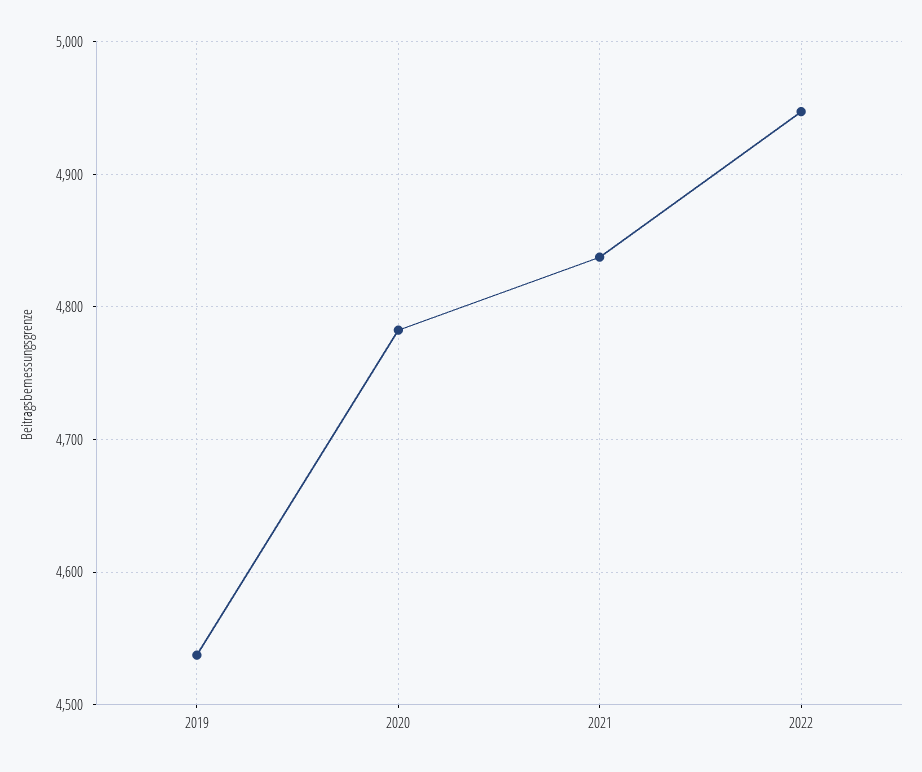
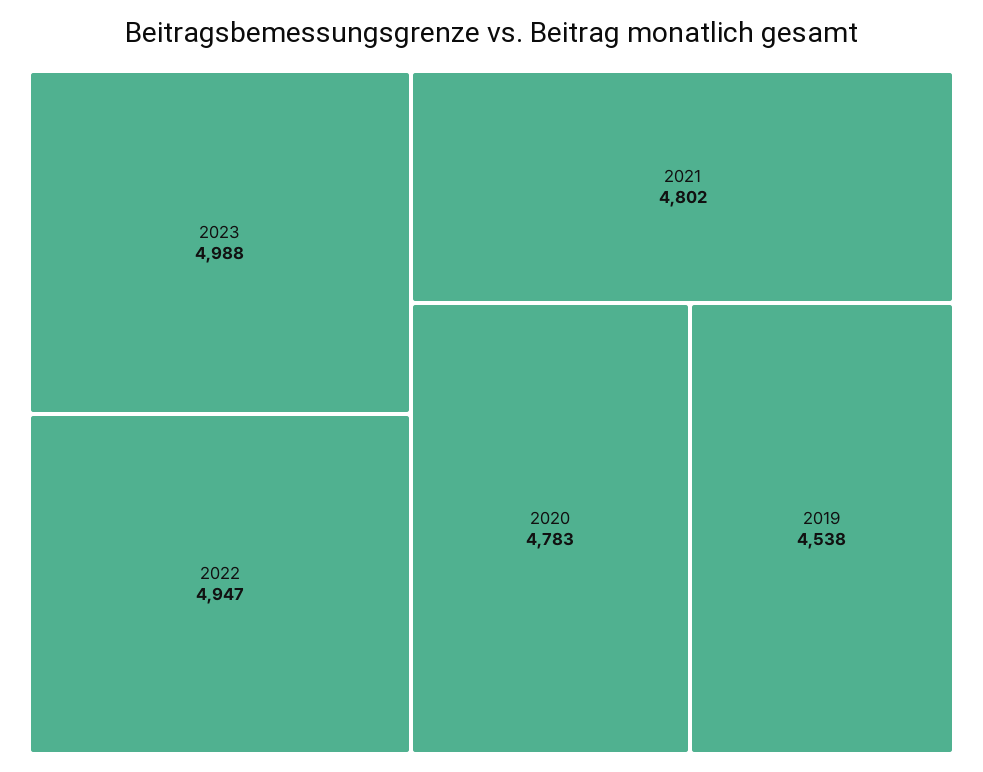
2021: 4840 -> 4802
2023: none -> 4988

